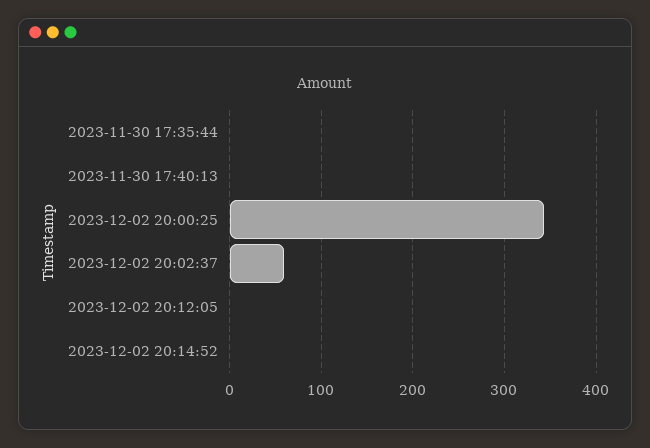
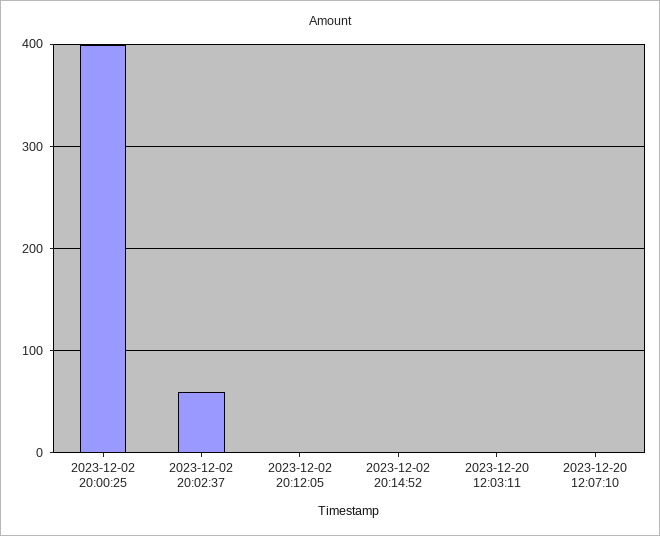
2023-11-30 17:35:44: 0 -> none
2023-11-30 17:40:13: 0 -> none
2023-12-02 20:00:25: 340 -> 400
2023-12-20 12:03:11: none -> 0
2023-12-20 12:07:10: none -> 0

